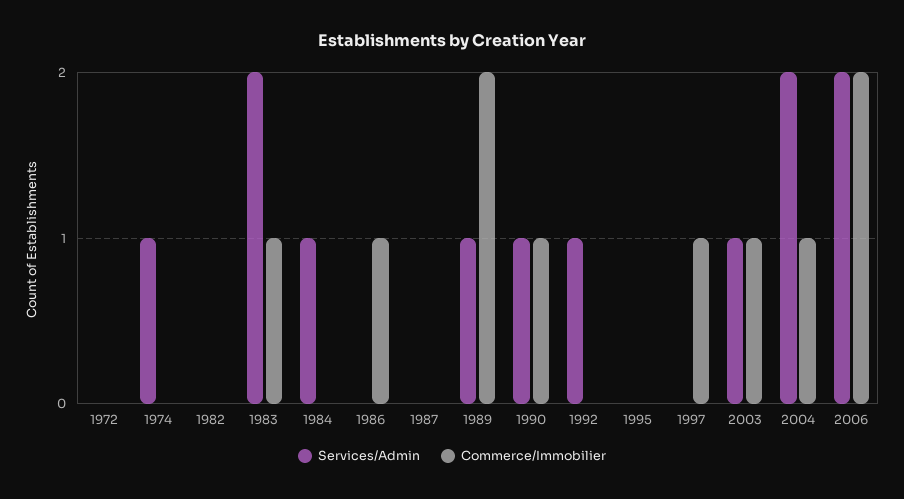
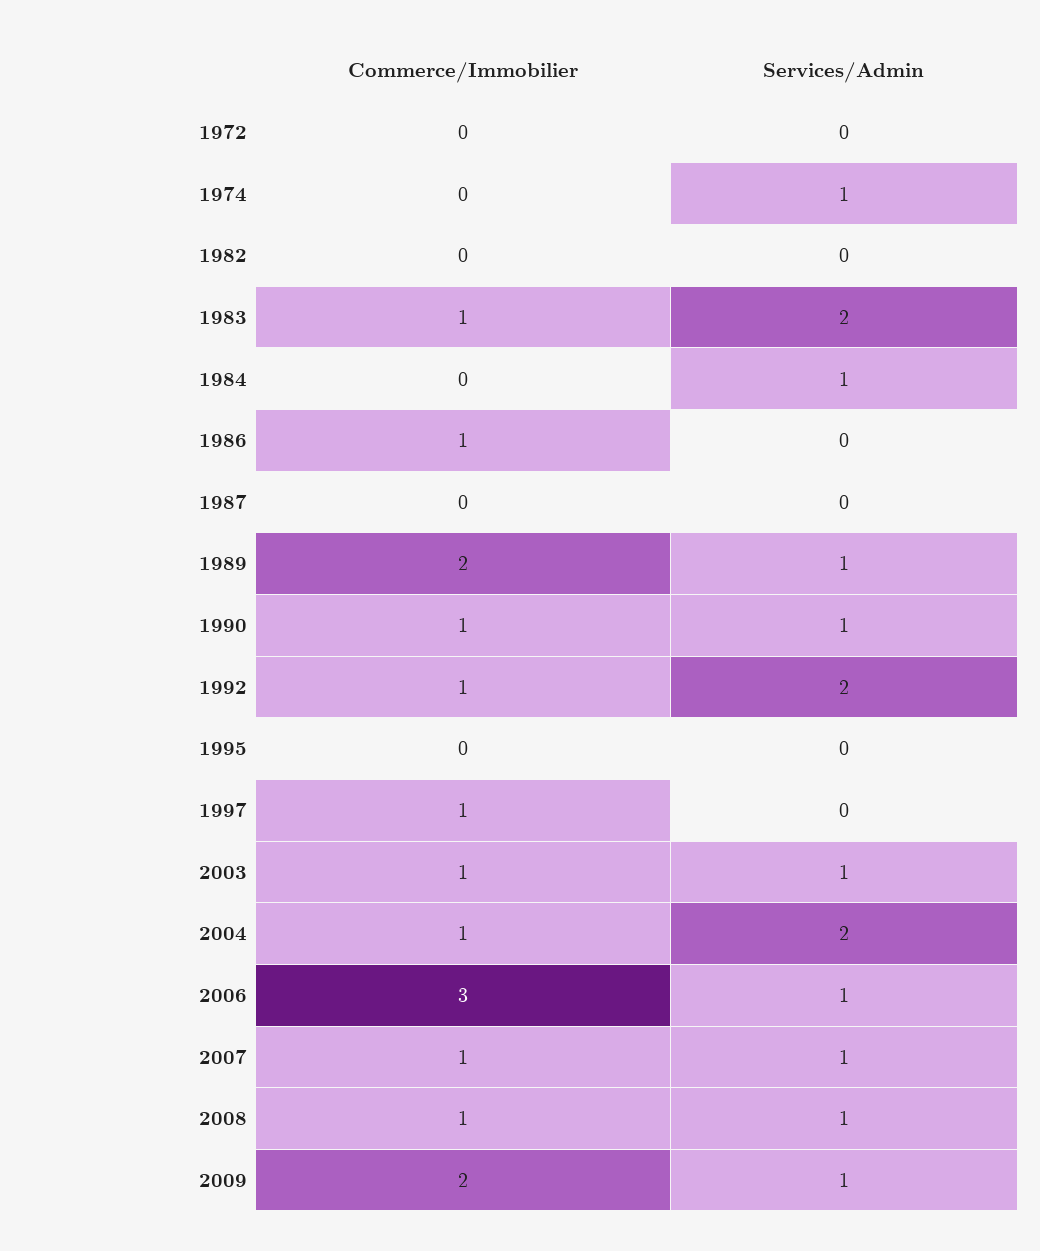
Services/Admin, 1992: 1 -> 2
Commerce/Immobilier, 1992: 0 -> 1
Services/Admin, 2006: 2 -> 1
Commerce/Immobilier, 2006: 2 -> 3
Commerce/Immobilier, 2007: none -> 1
Services/Admin, 2007: none -> 1
Commerce/Immobilier, 2008: none -> 1
Services/Admin, 2008: none -> 1
Commerce/Immobilier, 2009: none -> 2
Services/Admin, 2009: none -> 1

